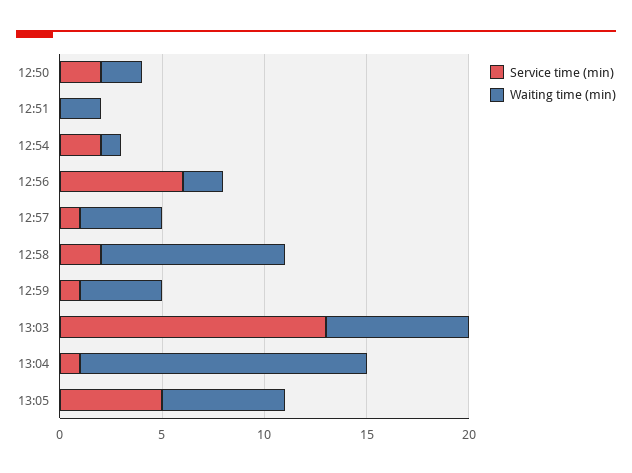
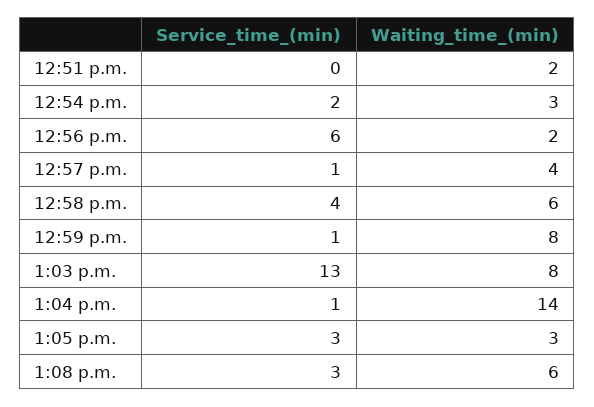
Service time (min), 12:50: 2 -> none
Waiting time (min), 12:50: 2 -> none
Waiting time (min), 12:54: 1 -> 3
Service time (min), 12:58: 2 -> 4
Waiting time (min), 12:58: 9 -> 6
Waiting time (min), 12:59: 4 -> 8
Waiting time (min), 13:03: 7 -> 8
Service time (min), 13:05: 5 -> 3
Waiting time (min), 13:05: 6 -> 3
Service time (min), 1:08 p.m.: none -> 3
Waiting time (min), 1:08 p.m.: none -> 6

